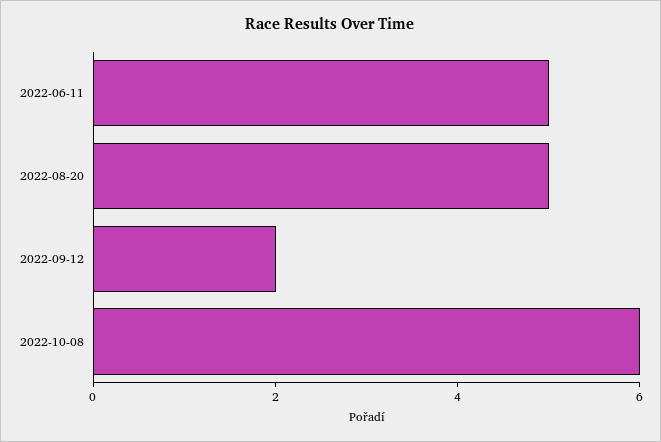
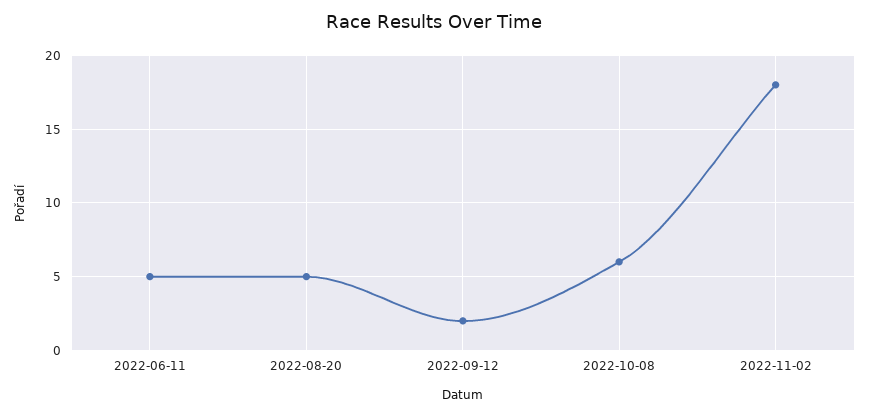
2022-11-02: none -> 18

